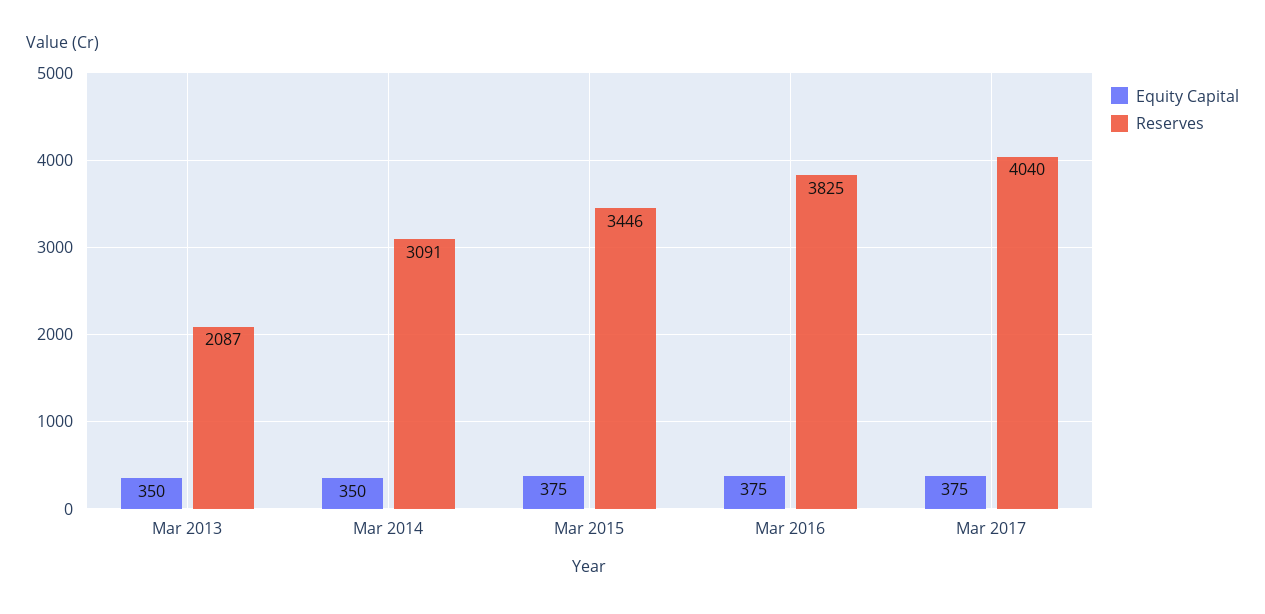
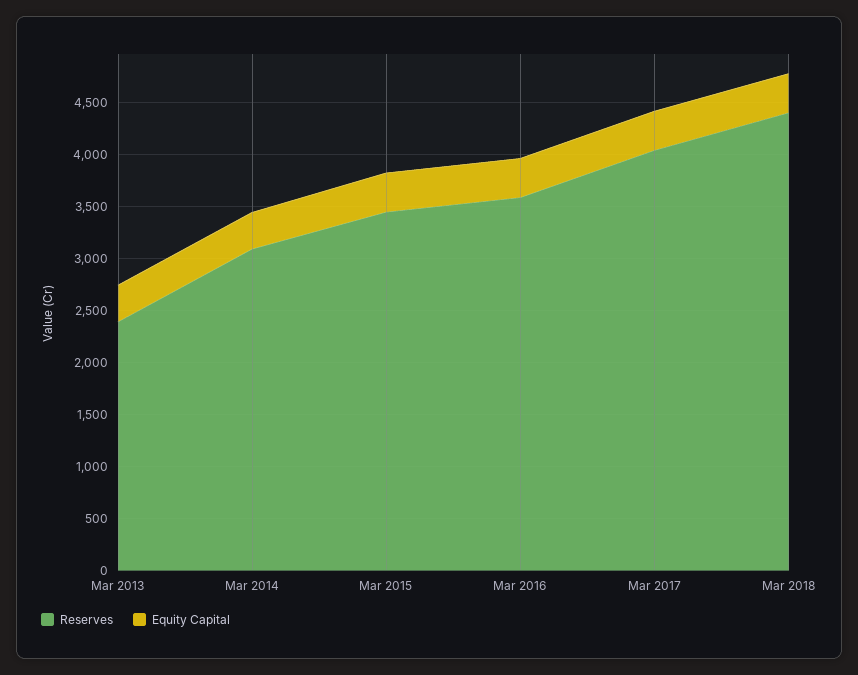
Reserves, Mar 2013: 2087 -> 2400
Reserves, Mar 2016: 3825 -> 3600
Reserves, Mar 2018: none -> 4400
Equity Capital, Mar 2018: none -> 400

